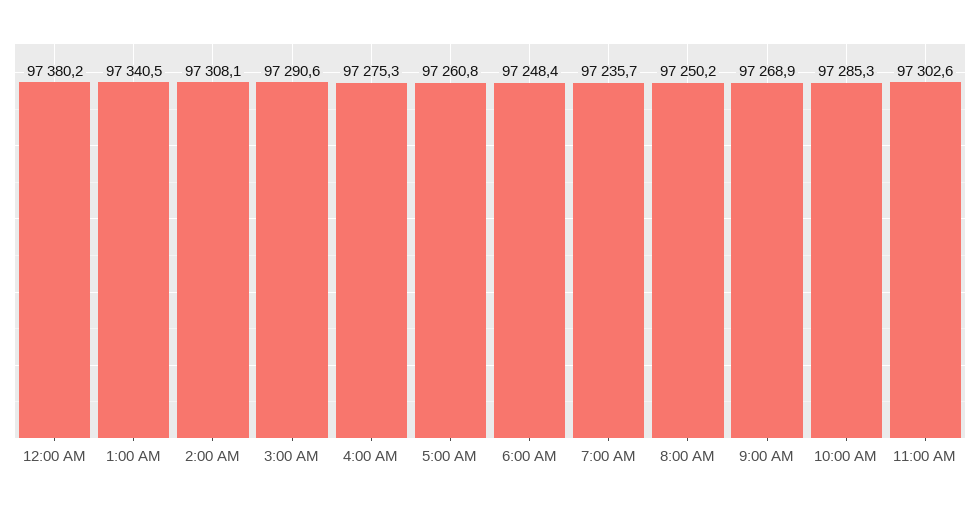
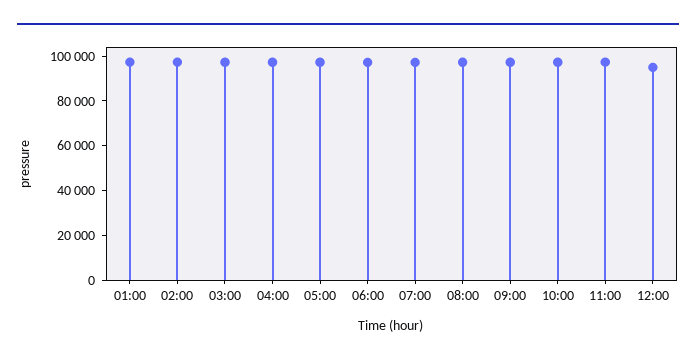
12:00 AM: 97380.2 -> none
12:00: none -> 95000

